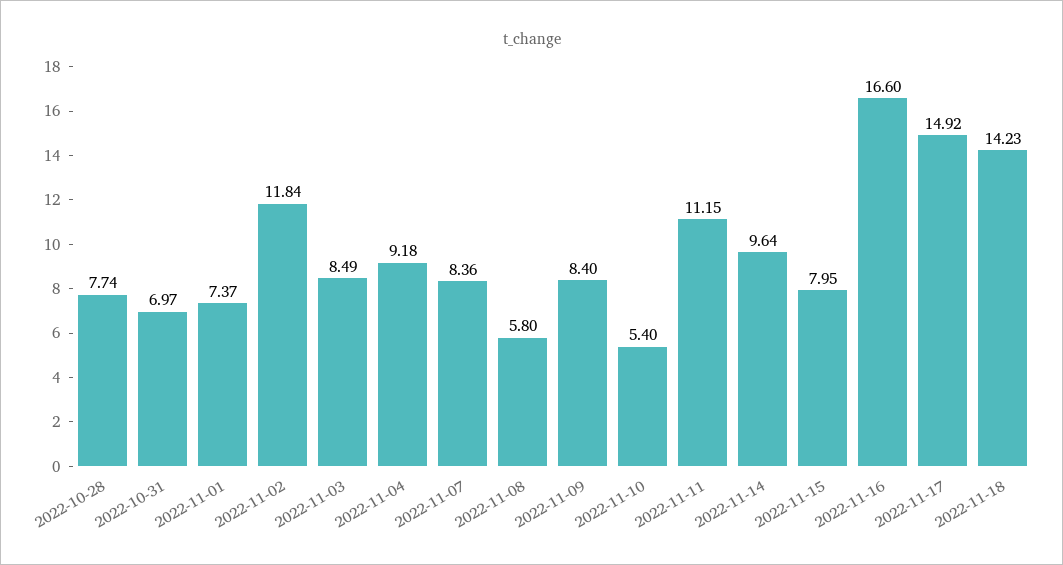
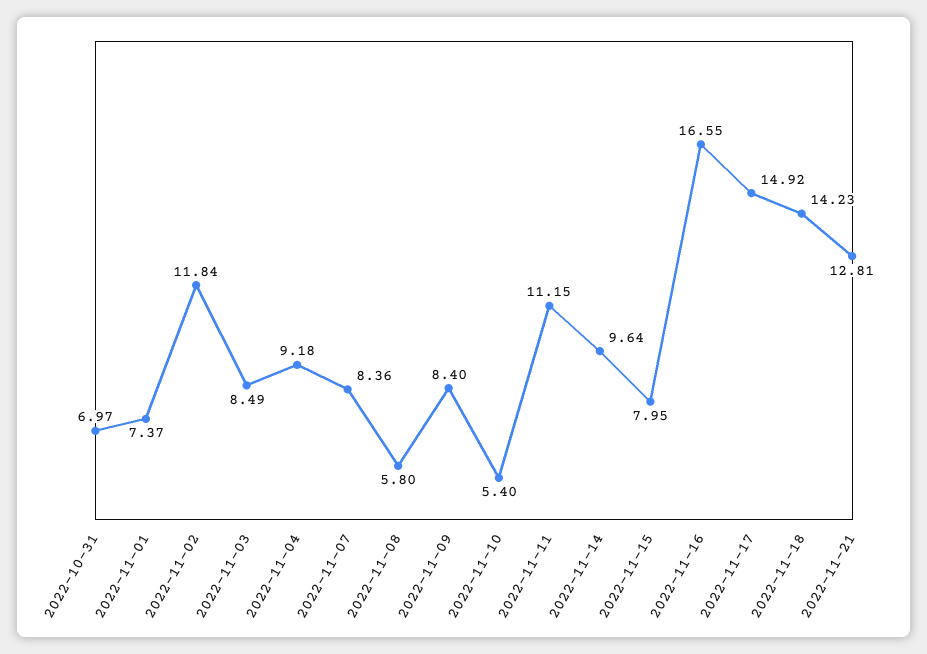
2022-10-28: 7.74 -> none
2022-11-16: 16.6 -> 16.55
2022-11-21: none -> 12.81

